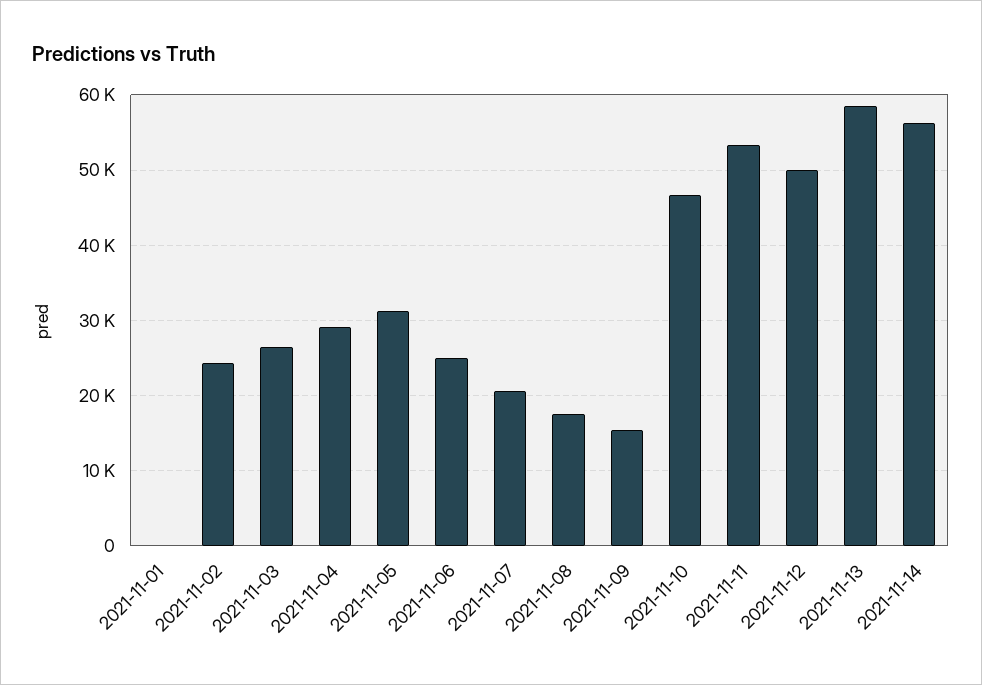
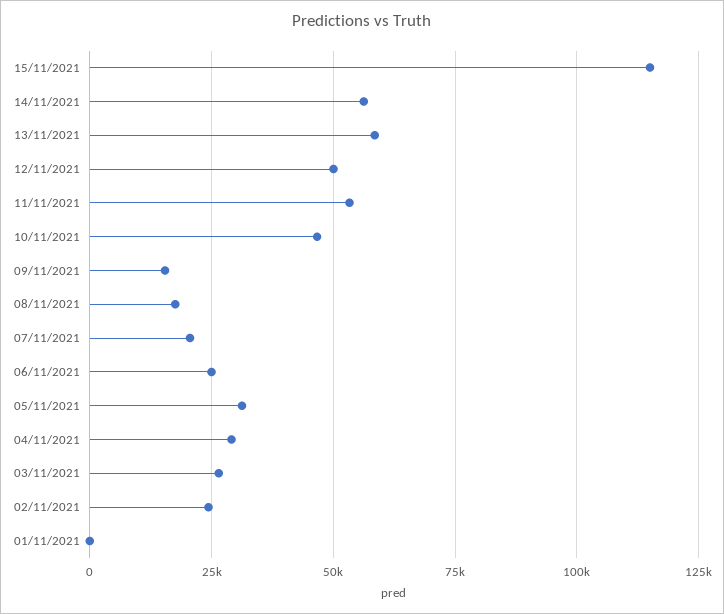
15/11/2021: none -> 115000

